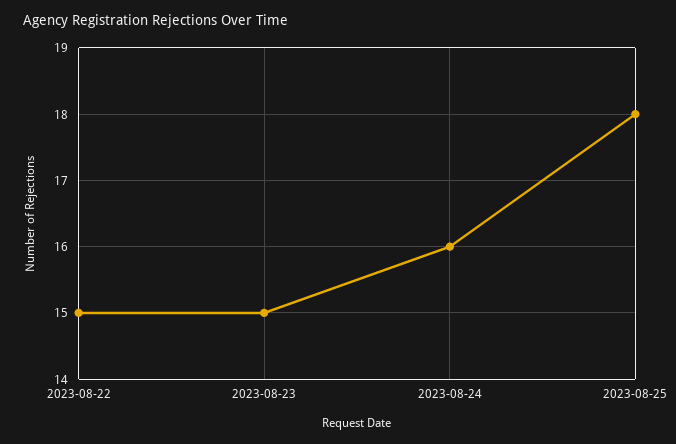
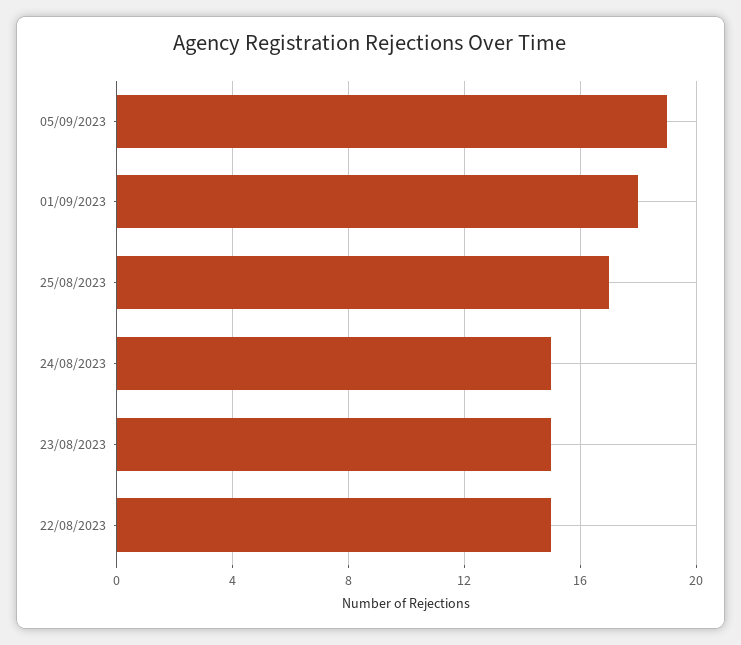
2023-08-24: 16 -> 15
2023-08-25: 18 -> 17
05/09/2023: none -> 19
01/09/2023: none -> 18

